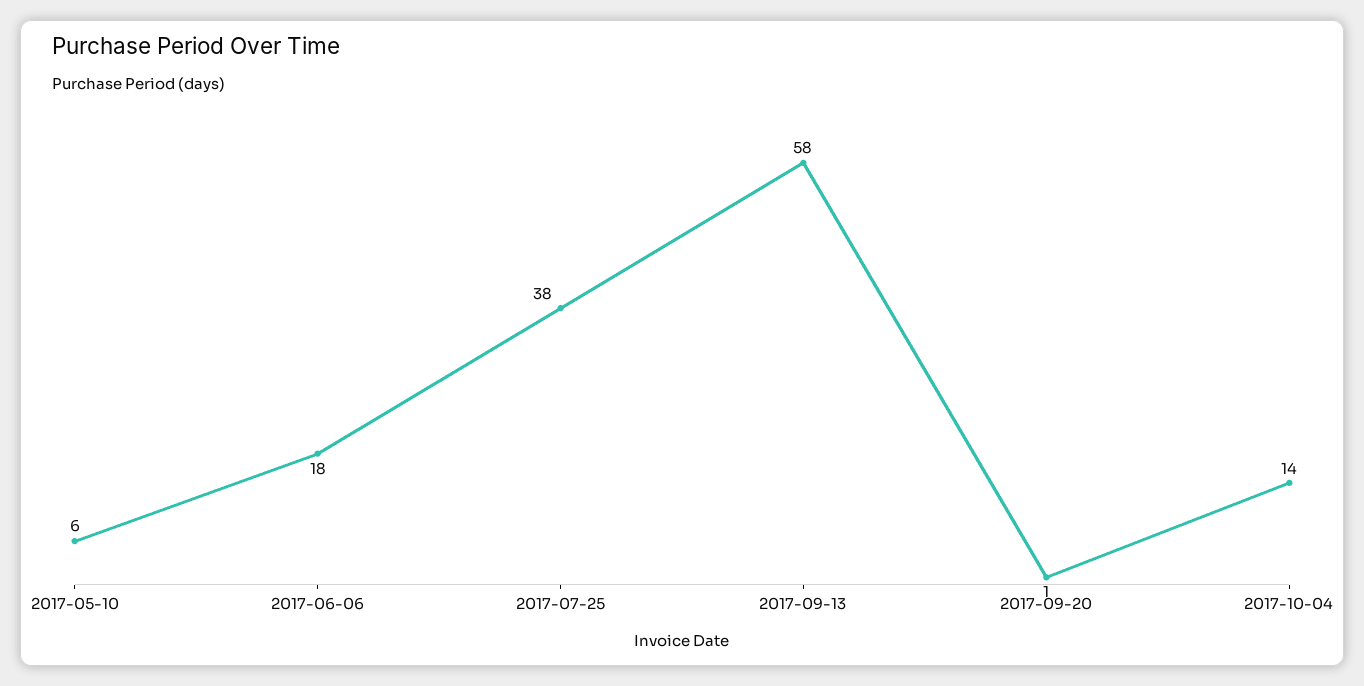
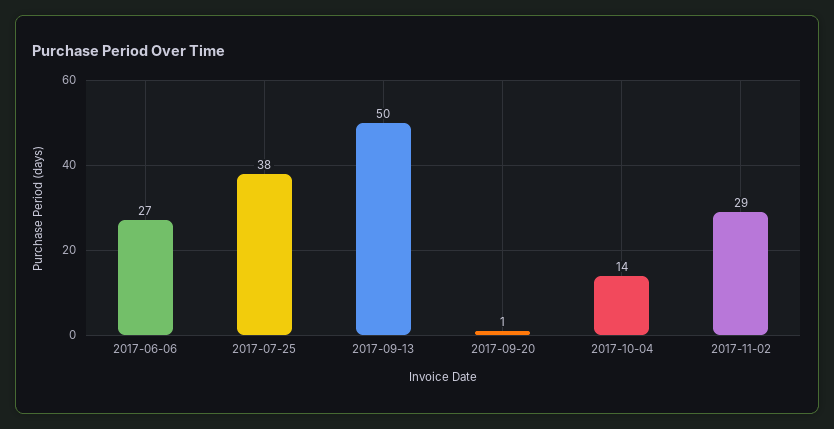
2017-05-10: 6 -> none
2017-06-06: 18 -> 27
2017-09-13: 58 -> 50
2017-11-02: none -> 29

